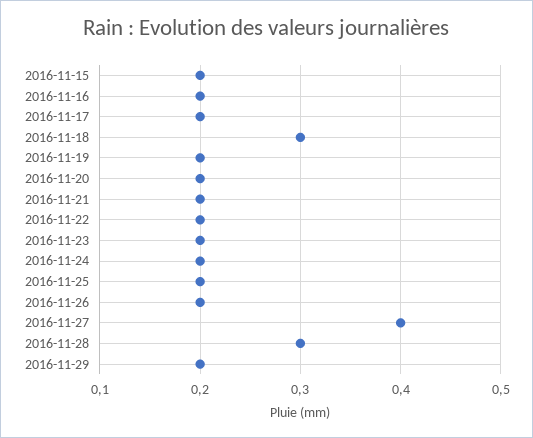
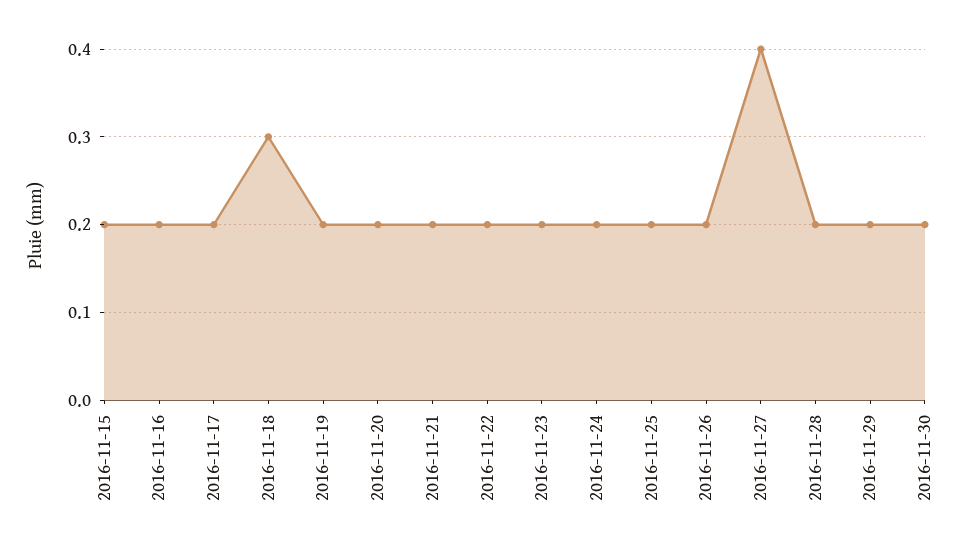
2016-11-28: 0.3 -> 0.2
2016-11-30: none -> 0.2

